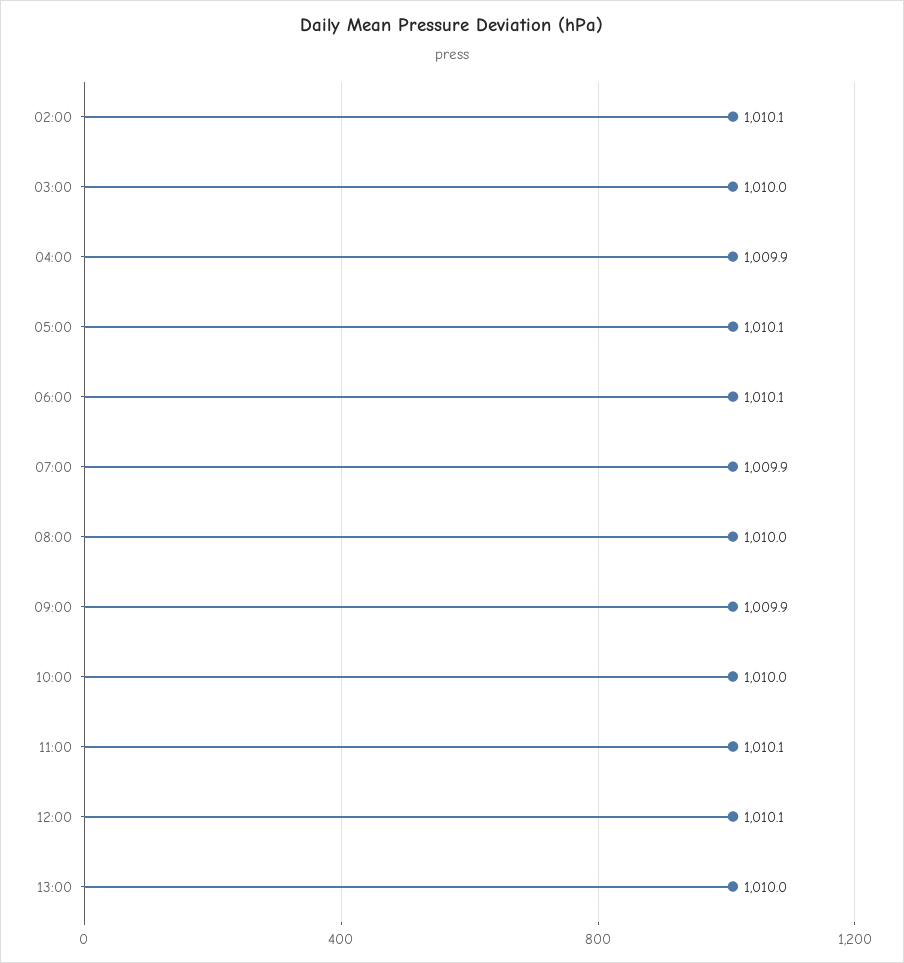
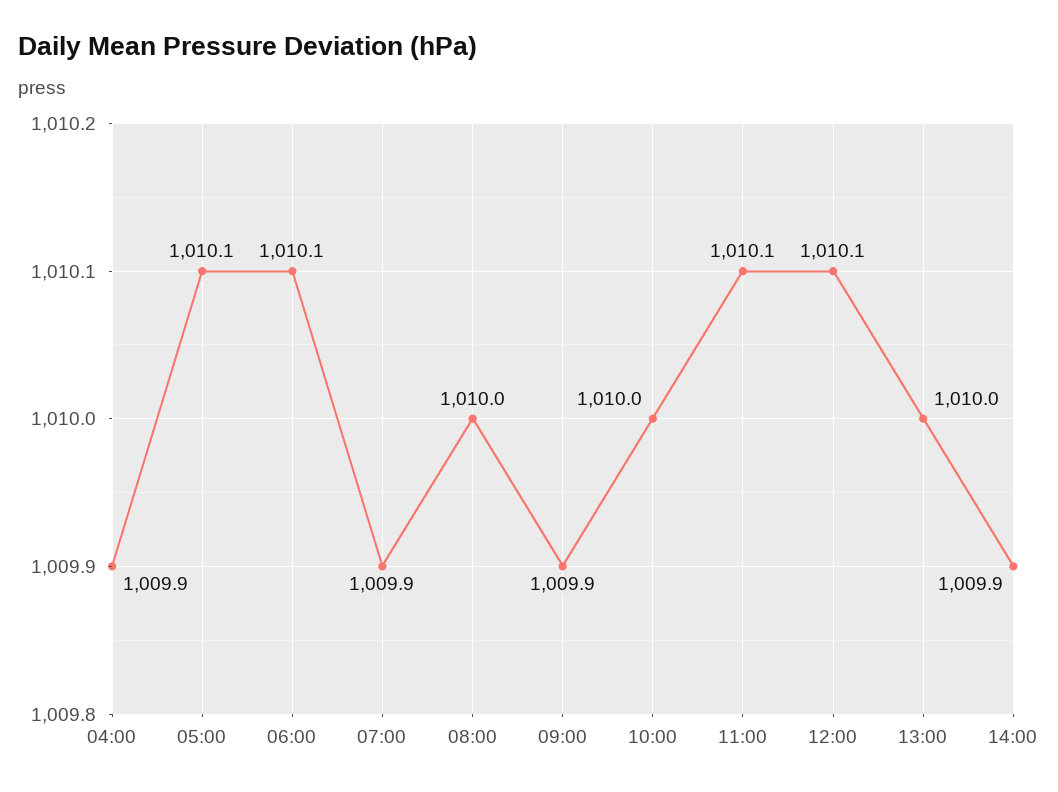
02:00: 1010.1 -> none
03:00: 1010 -> none
14:00: none -> 1009.9

